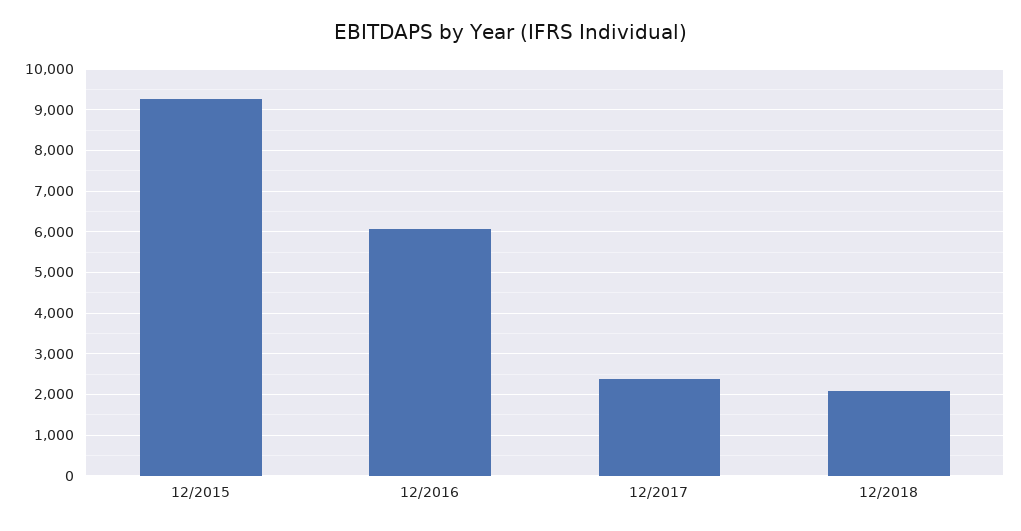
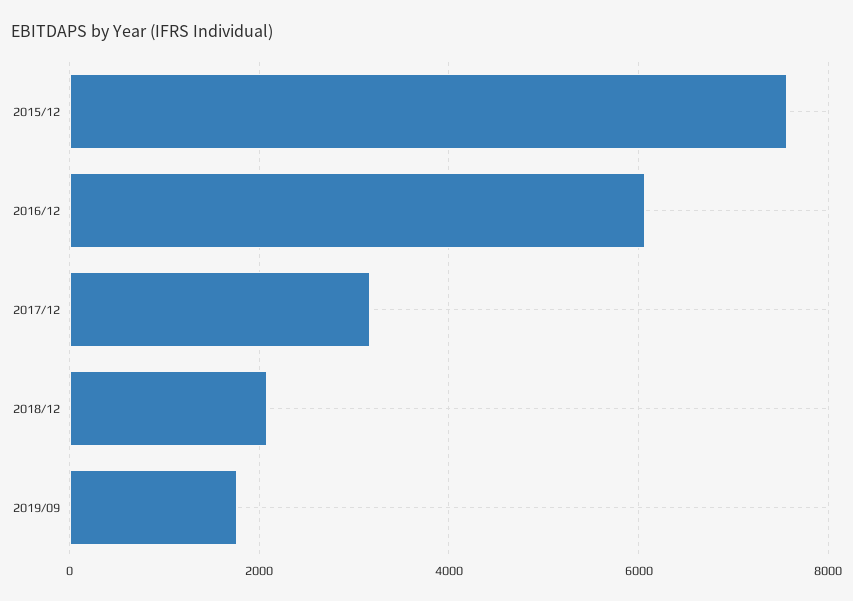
12/2015: 9200 -> 7600
12/2017: 2400 -> 3200
2019/09: none -> 1800

